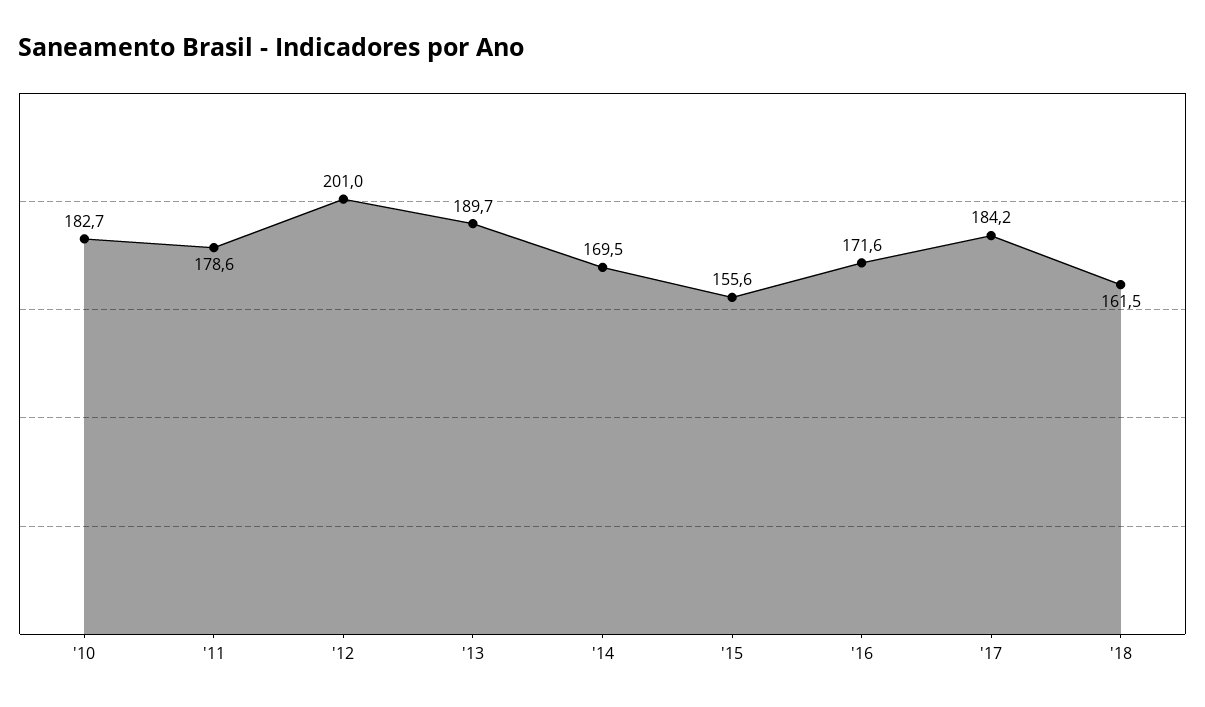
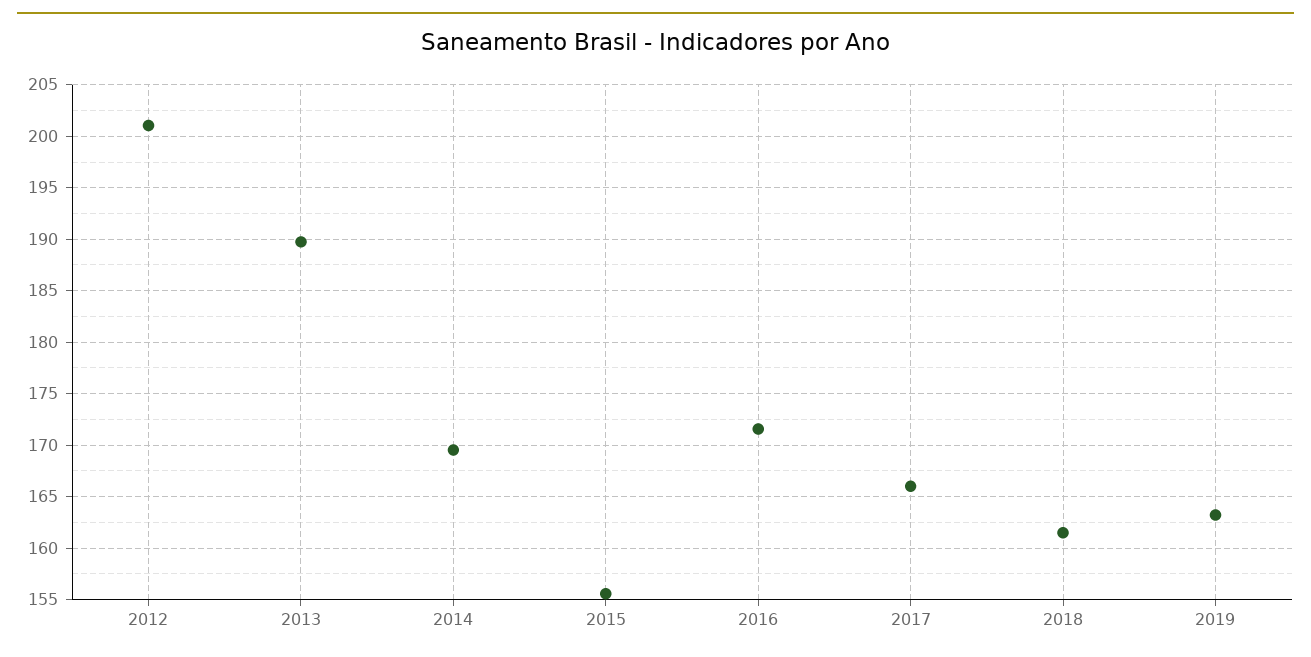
'10: 182.7 -> none
'11: 178.6 -> none
'17: 184.2 -> 166
2019: none -> 163

